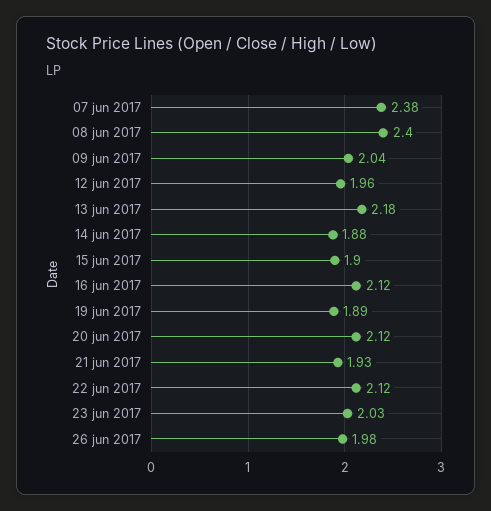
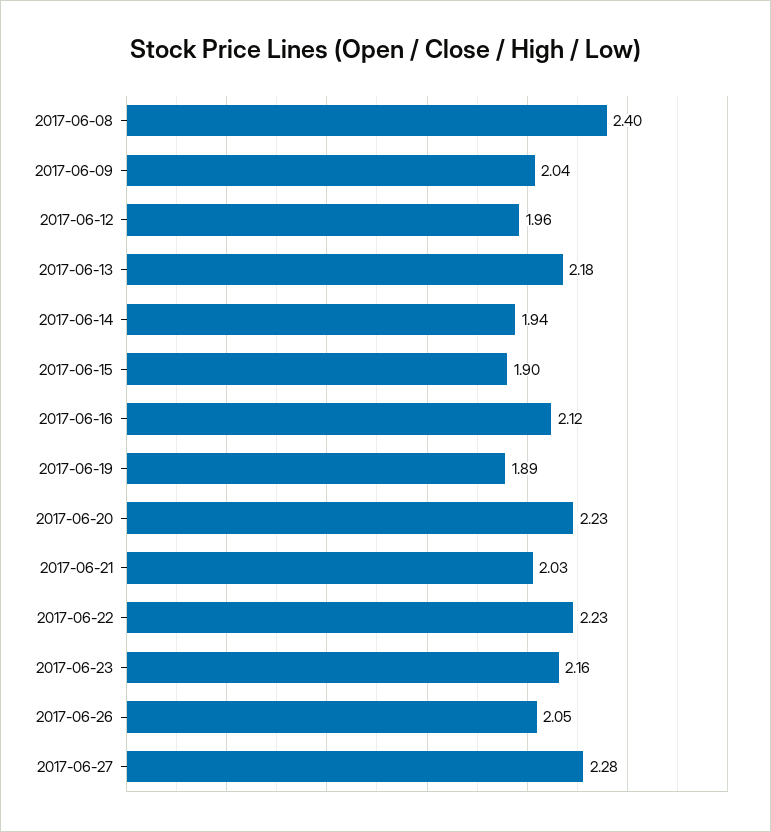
07 jun 2017: 2.38 -> none
14 jun 2017: 1.88 -> 1.94
20 jun 2017: 2.12 -> 2.23
21 jun 2017: 1.93 -> 2.03
22 jun 2017: 2.12 -> 2.23
23 jun 2017: 2.03 -> 2.16
26 jun 2017: 1.98 -> 2.05
2017-06-27: none -> 2.28

